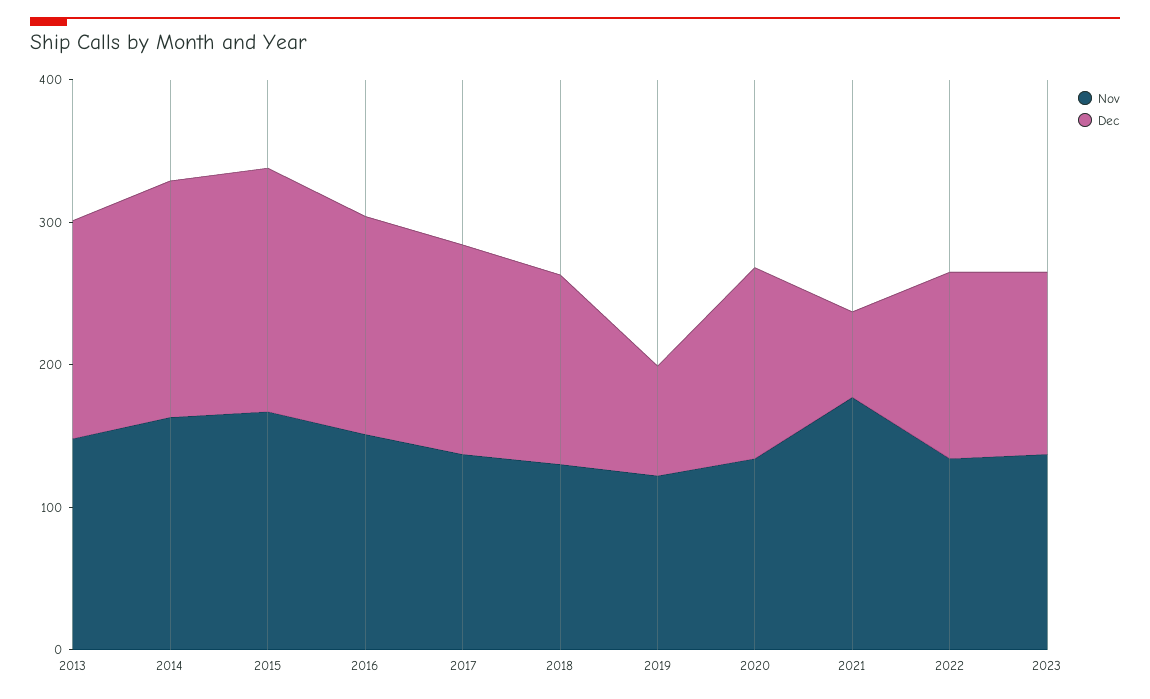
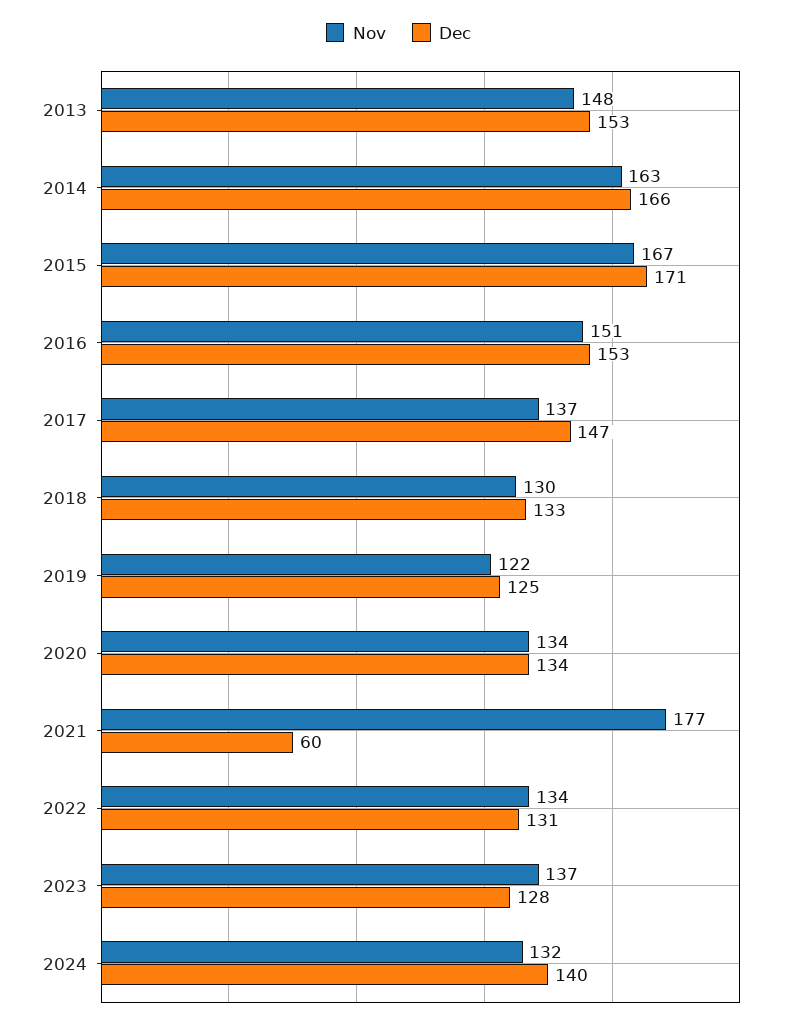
Dec, 2019: 80 -> 125
Nov, 2024: none -> 132
Dec, 2024: none -> 140

